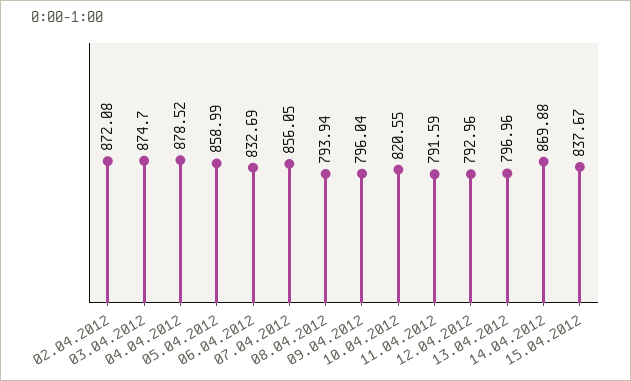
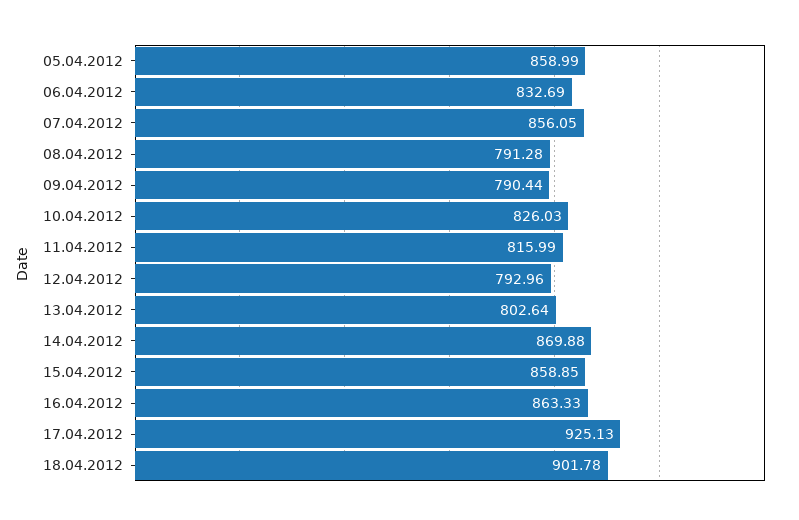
02.04.2012: 872.08 -> none
03.04.2012: 874.7 -> none
04.04.2012: 878.52 -> none
08.04.2012: 793.94 -> 791.28
09.04.2012: 796.04 -> 790.44
10.04.2012: 820.55 -> 826.03
11.04.2012: 791.59 -> 815.99
13.04.2012: 796.96 -> 802.64
15.04.2012: 837.67 -> 858.85
16.04.2012: none -> 863.33
17.04.2012: none -> 925.13
18.04.2012: none -> 901.78

